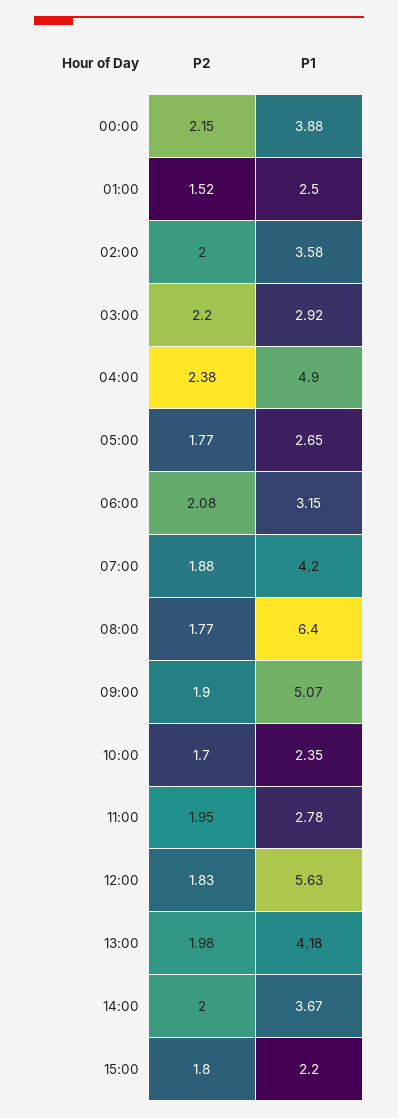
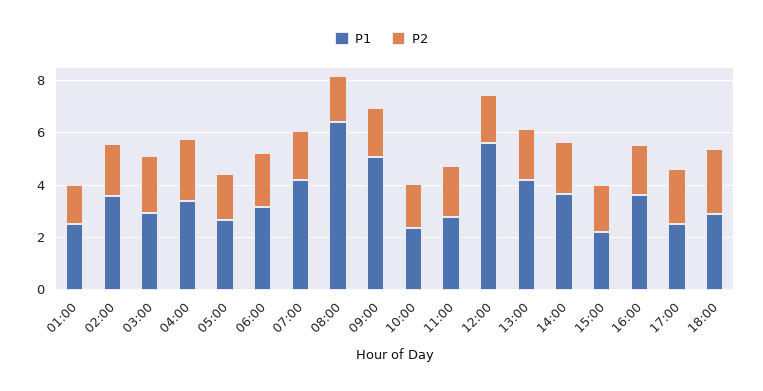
P2, 00:00: 2.15 -> none
P1, 00:00: 3.88 -> none
P1, 04:00: 4.9 -> 3.5
P1, 16:00: none -> 3.5
P2, 16:00: none -> 2
P1, 17:00: none -> 2.5
P2, 17:00: none -> 2
P1, 18:00: none -> 3
P2, 18:00: none -> 2.5

